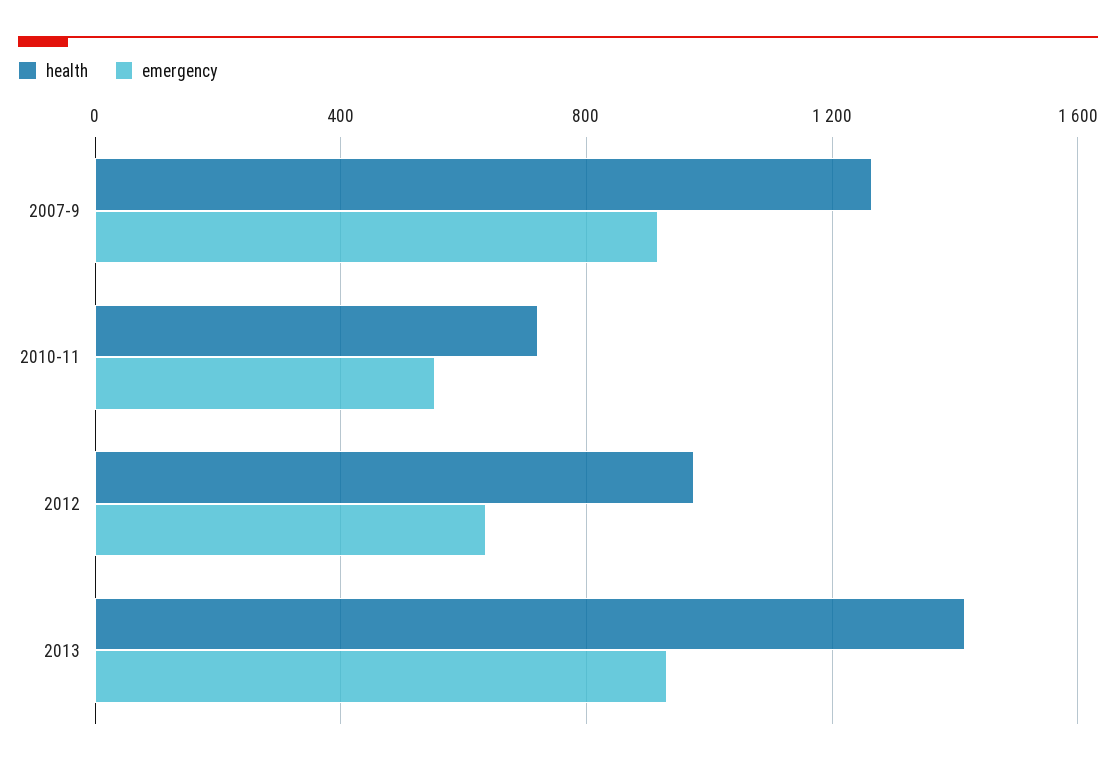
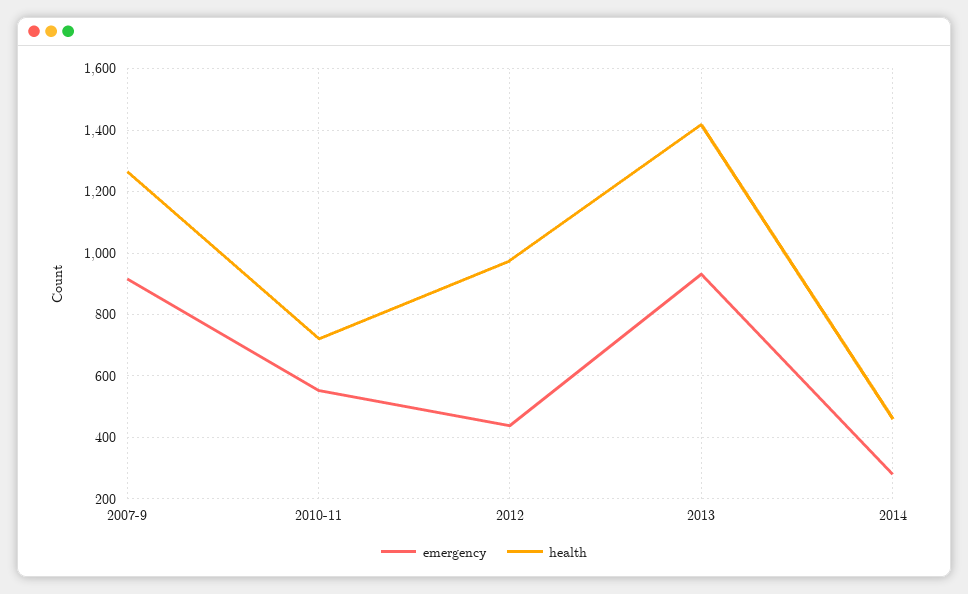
emergency, 2012: 650 -> 440
emergency, 2014: none -> 280
health, 2014: none -> 460

